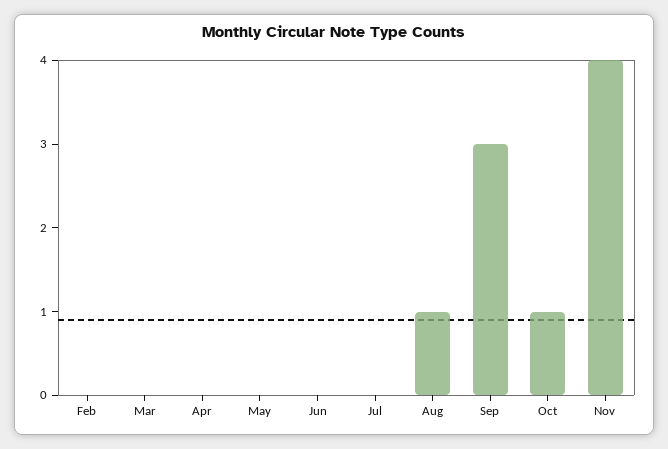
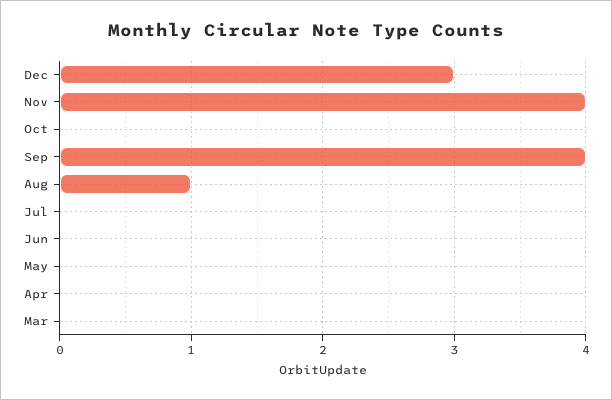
Feb: 0 -> none
Sep: 3 -> 4
Oct: 1 -> 0
Dec: none -> 3

